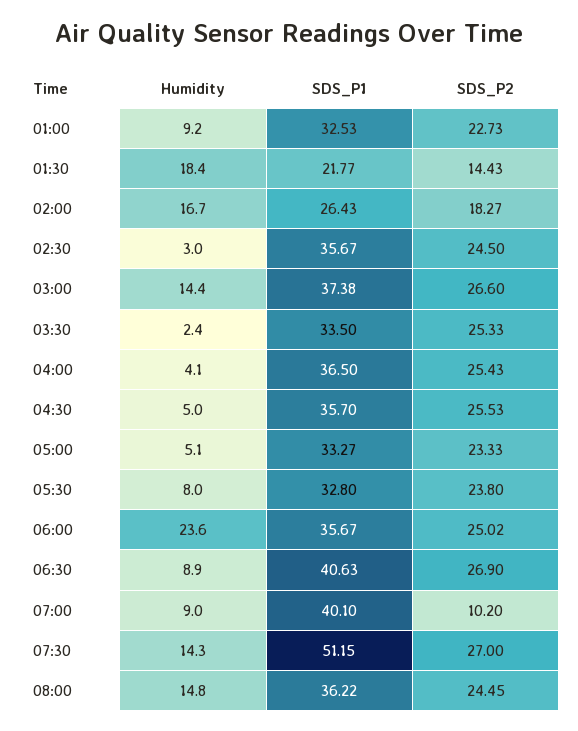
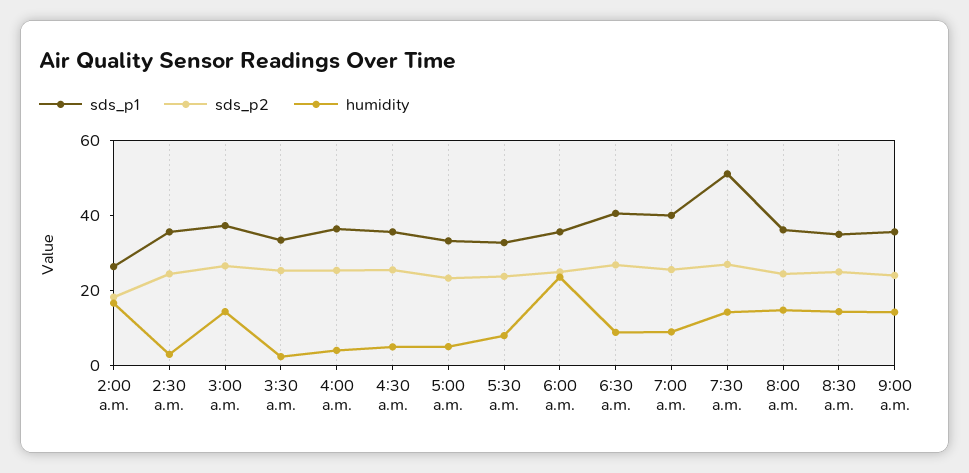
Humidity, 01:00: 9.2 -> none
SDS_P1, 01:00: 32.53 -> none
SDS_P2, 01:00: 22.73 -> none
Humidity, 01:30: 18.4 -> none
SDS_P1, 01:30: 21.77 -> none
SDS_P2, 01:30: 14.43 -> none
SDS_P2, 07:00: 10.2 -> 25
SDS_P1, 8:30 a.m.: none -> 35
SDS_P2, 8:30 a.m.: none -> 25
Humidity, 8:30 a.m.: none -> 15
SDS_P1, 9:00 a.m.: none -> 35
SDS_P2, 9:00 a.m.: none -> 25
Humidity, 9:00 a.m.: none -> 15

